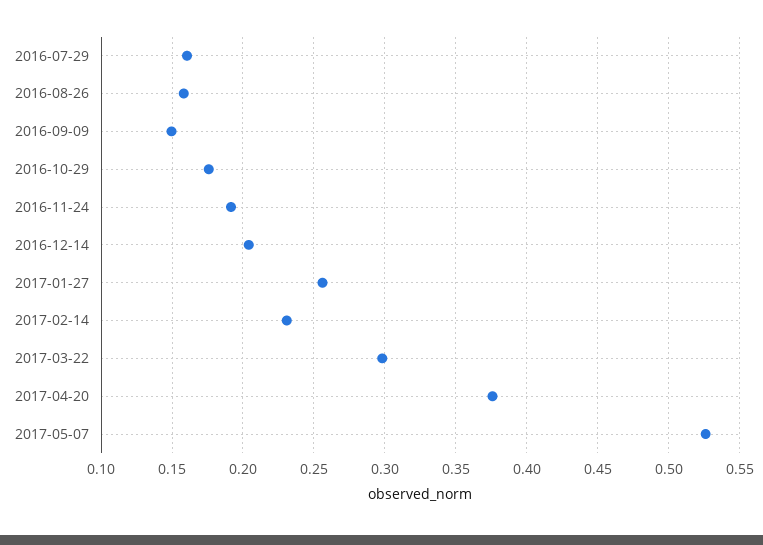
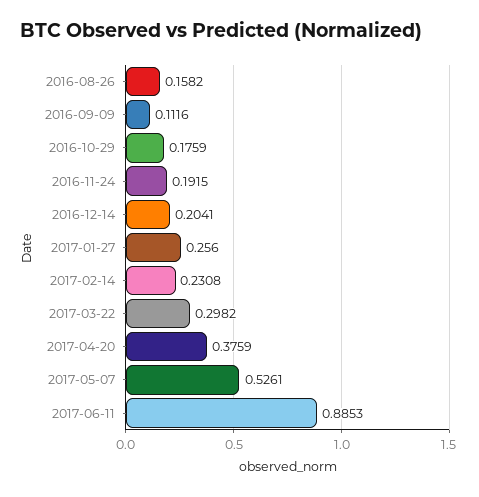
2016-07-29: 0.16 -> none
2016-09-09: 0.15 -> 0.1116
2017-06-11: none -> 0.8853

